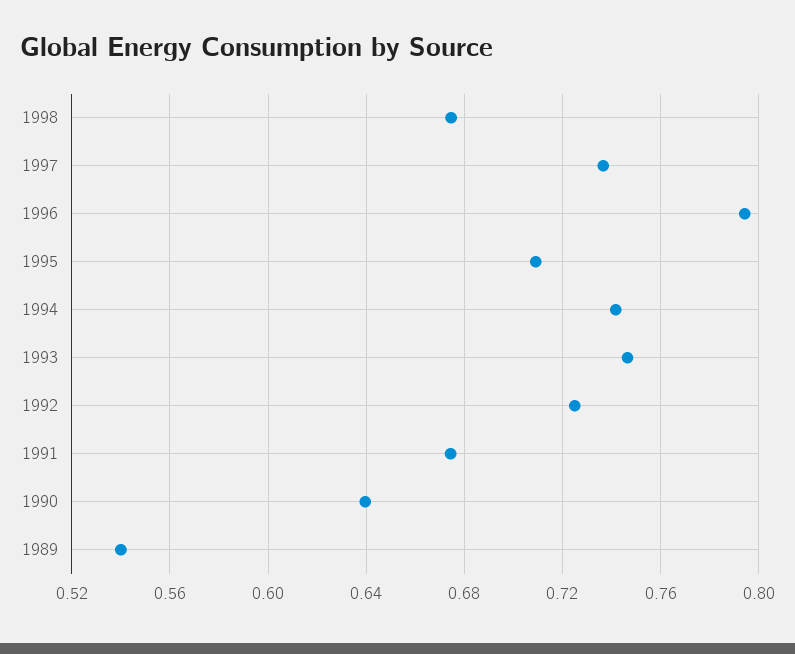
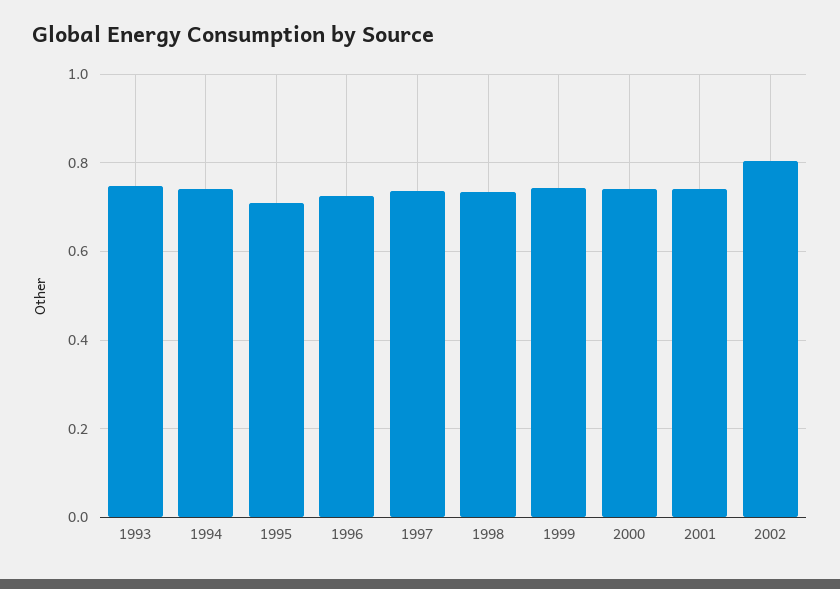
1998: 0.675 -> 0.74
1996: 0.795 -> 0.72
1992: 0.725 -> none
1991: 0.675 -> none
1990: 0.64 -> none
1989: 0.54 -> none
1999: none -> 0.74
2000: none -> 0.74
2001: none -> 0.74
2002: none -> 0.8

